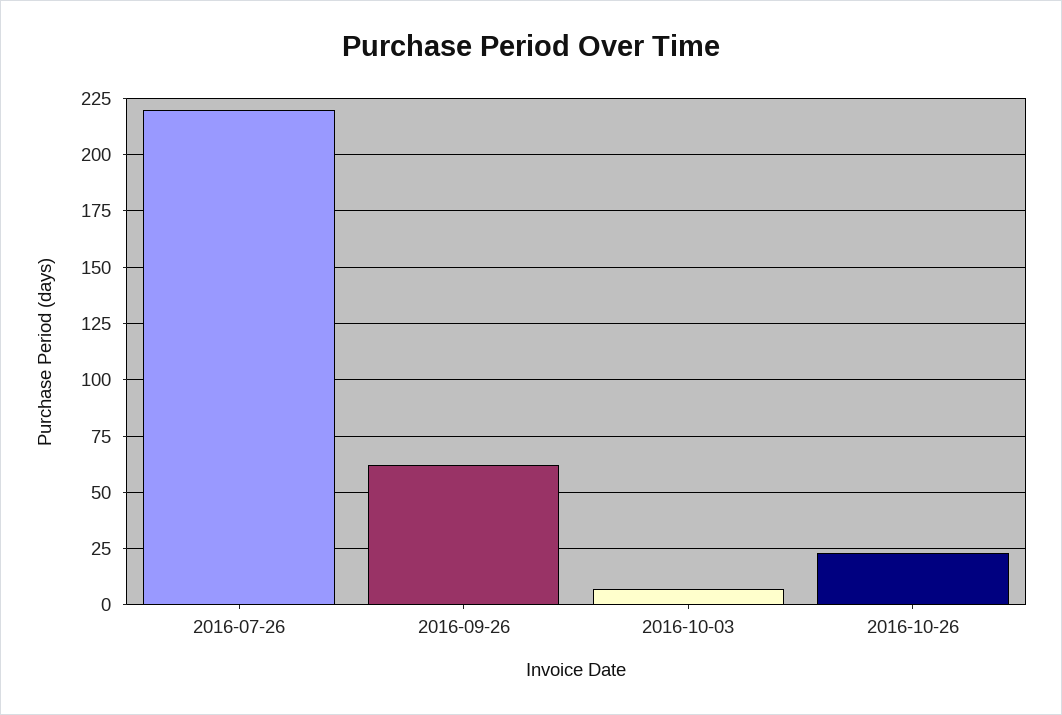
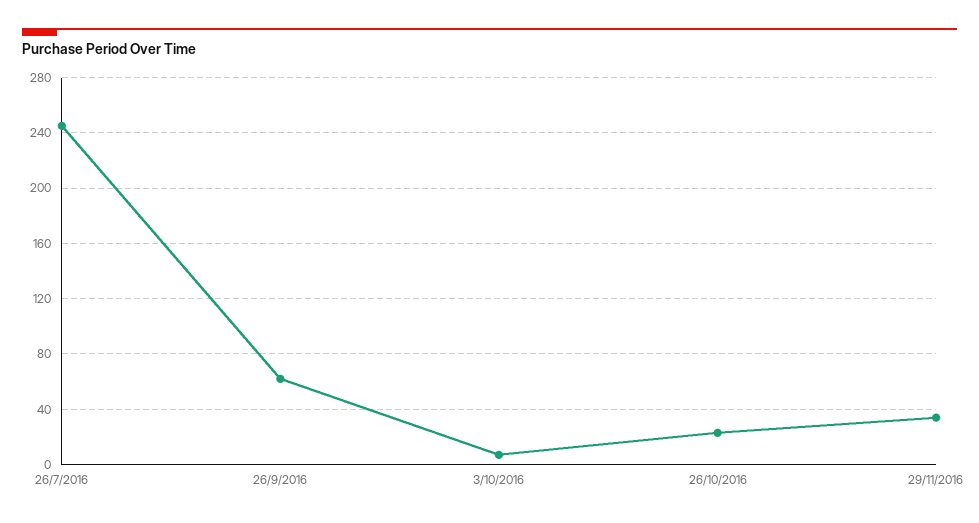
2016-07-26: 220 -> 245
29/11/2016: none -> 35

